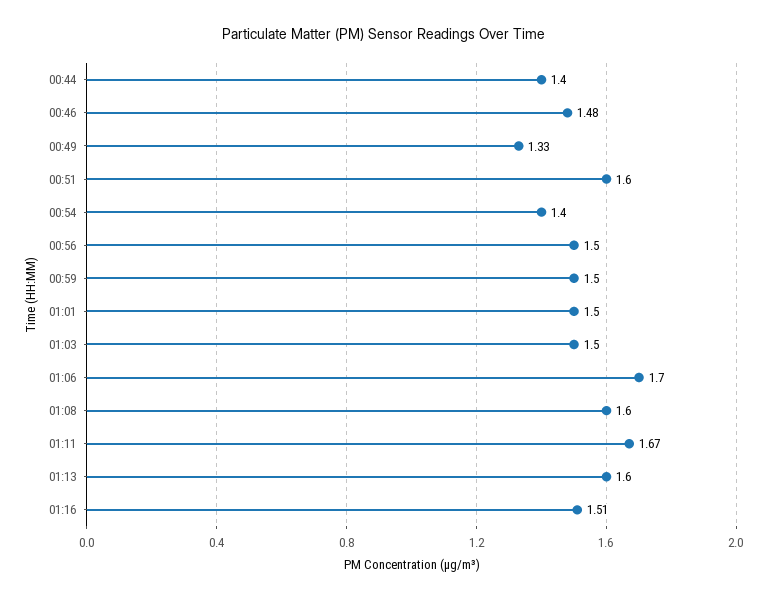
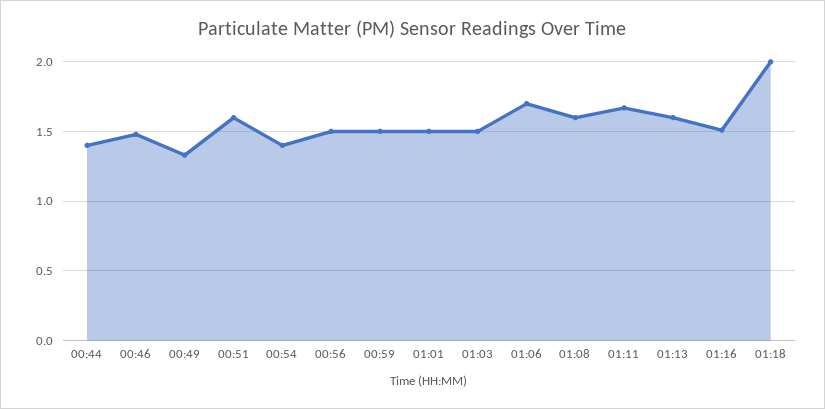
01:18: none -> 2

